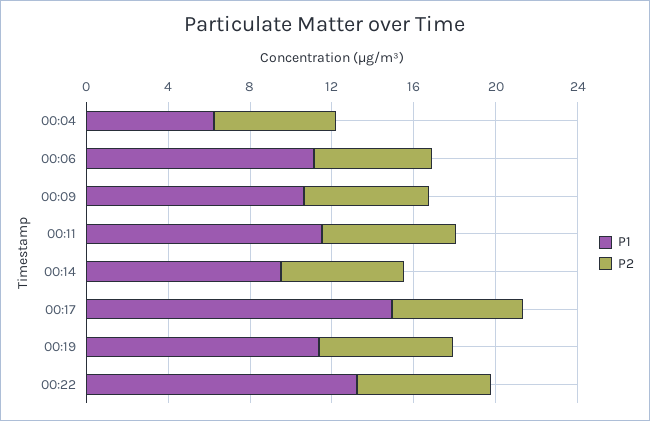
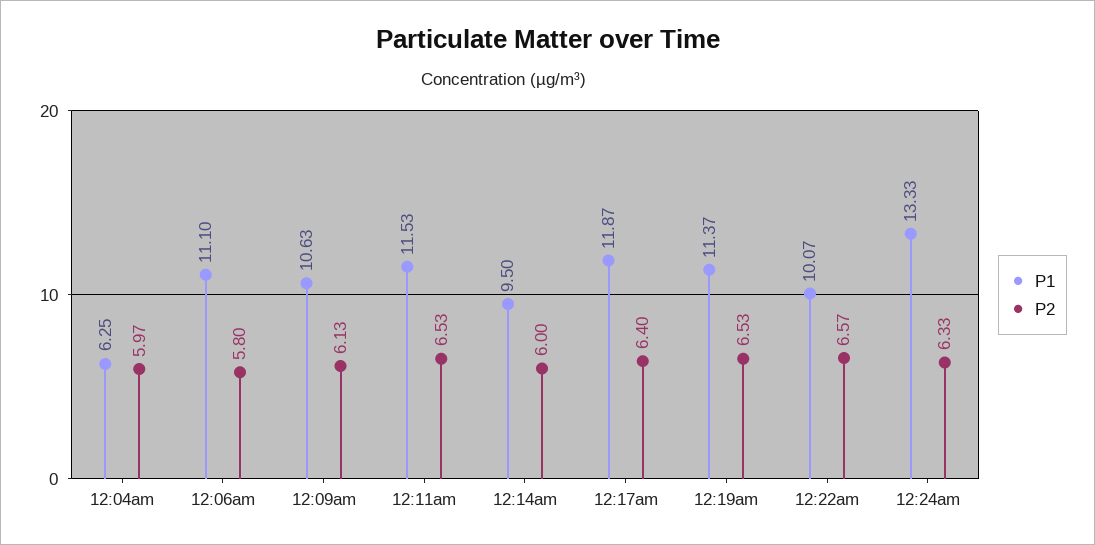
P1, 00:17: 15 -> 11.87
P1, 00:22: 13 -> 10.07
P1, 12:24am: none -> 13.33
P2, 12:24am: none -> 6.33

